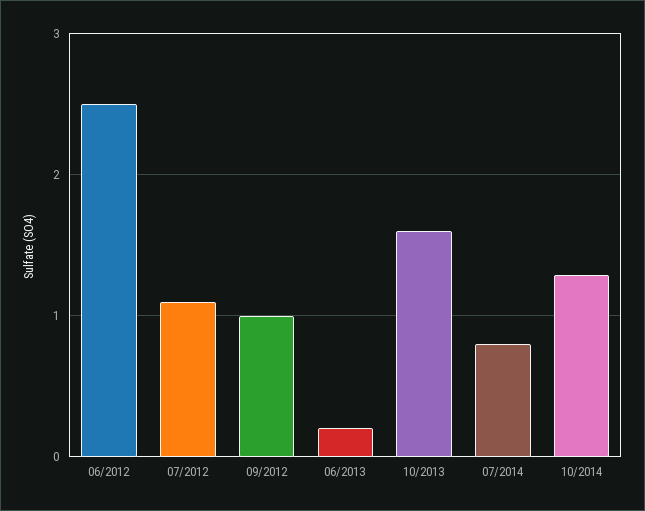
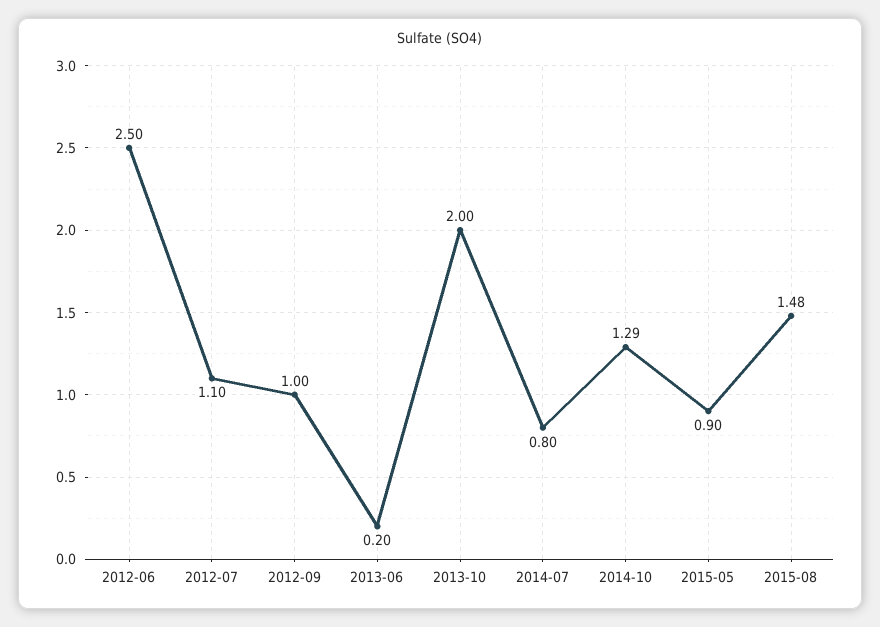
10/2013: 1.6 -> 2
2015-05: none -> 0.9
2015-08: none -> 1.48

